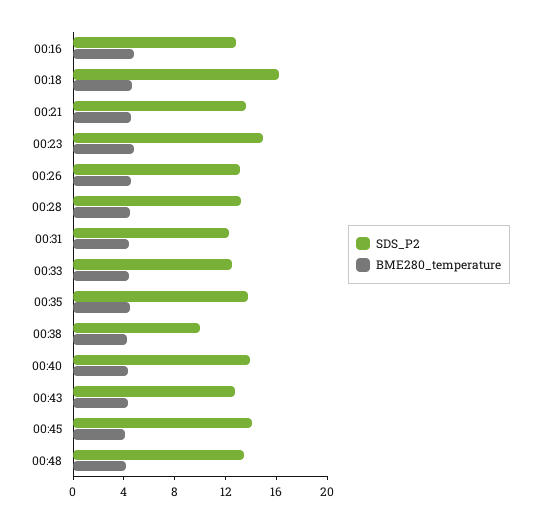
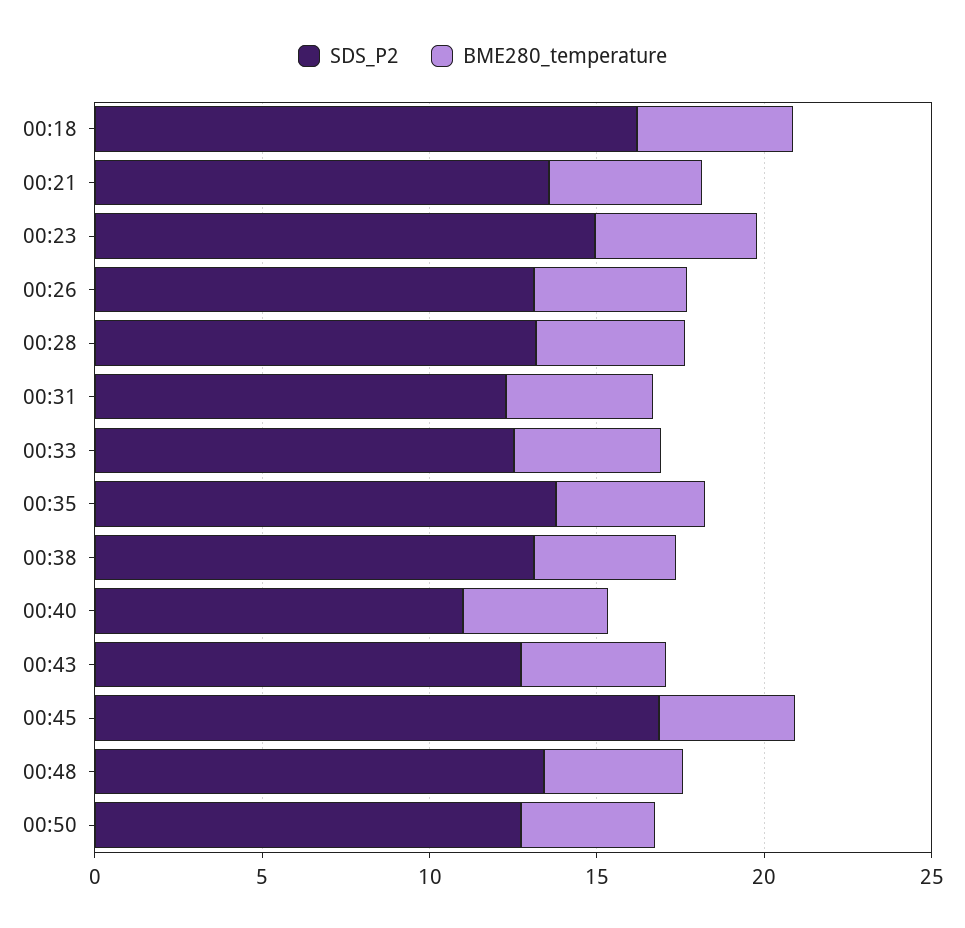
SDS_P2, 00:16: 13 -> none
BME280_temperature, 00:16: 5 -> none
SDS_P2, 00:38: 10 -> 13
SDS_P2, 00:40: 14 -> 11
SDS_P2, 00:45: 14 -> 17
SDS_P2, 00:50: none -> 13
BME280_temperature, 00:50: none -> 4

